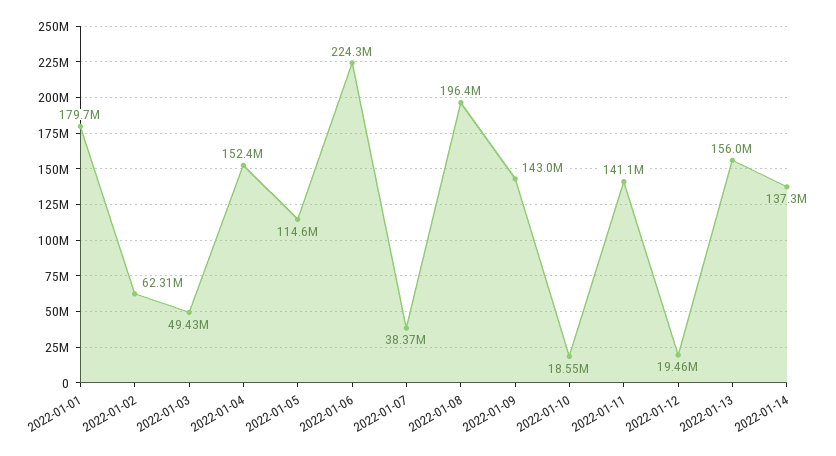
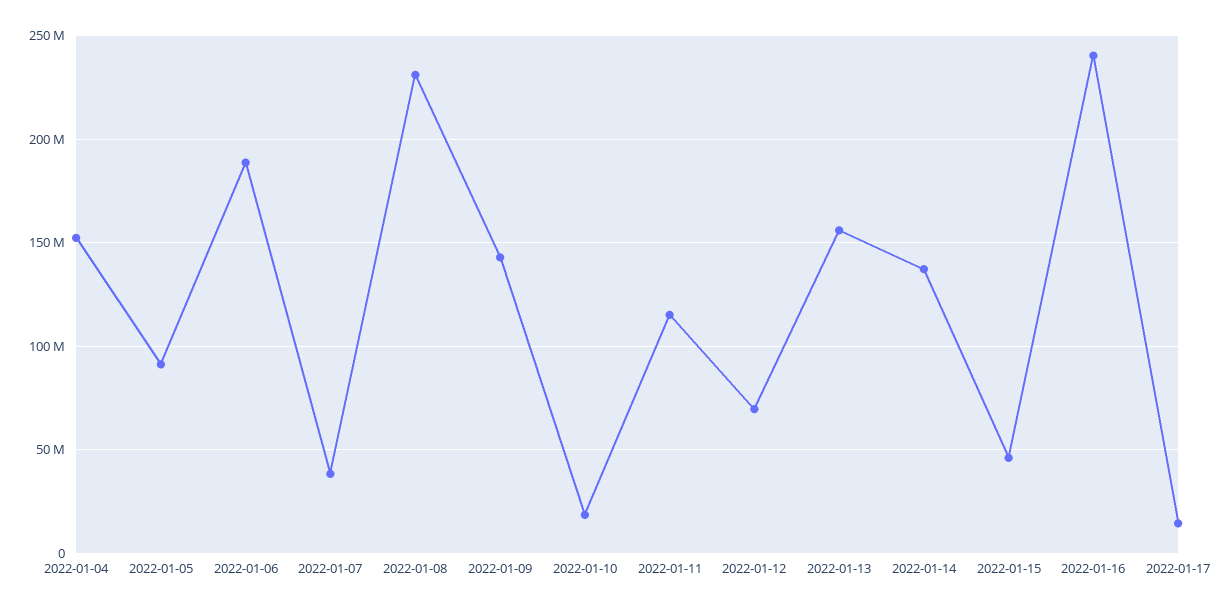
2022-01-01: 179700000 -> none
2022-01-02: 62310000 -> none
2022-01-03: 49430000 -> none
2022-01-05: 114600000 -> 90000000
2022-01-06: 224300000 -> 190000000
2022-01-08: 196400000 -> 230000000
2022-01-11: 141100000 -> 115000000
2022-01-12: 19460000 -> 70000000
2022-01-15: none -> 45000000
2022-01-16: none -> 240000000
2022-01-17: none -> 15000000

